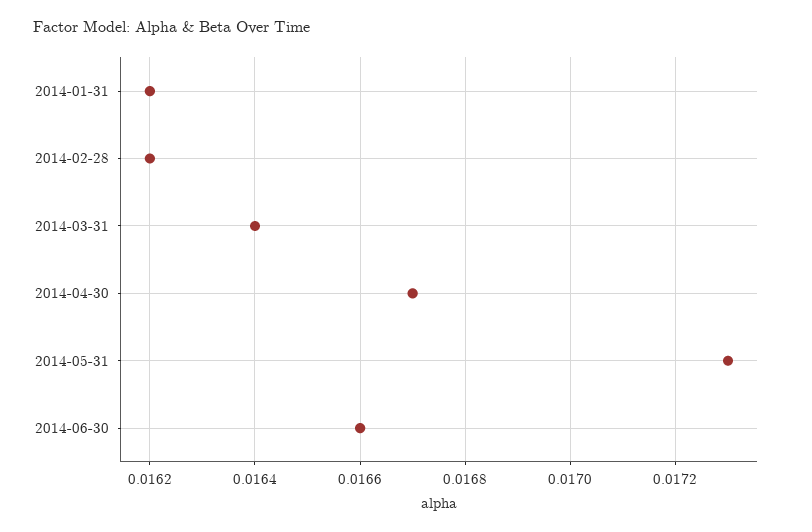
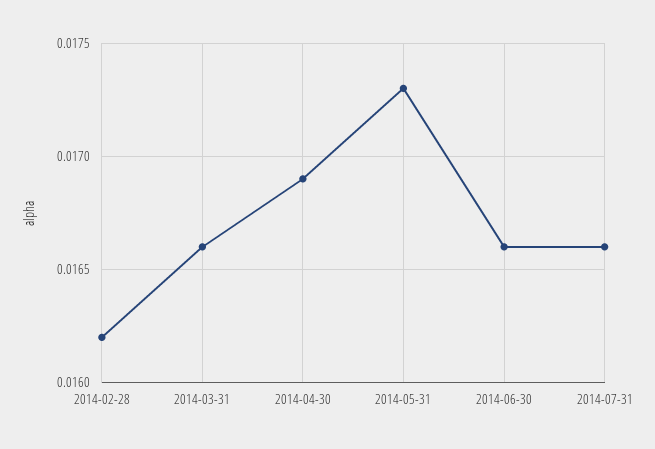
2014-01-31: 0.0162 -> none
2014-03-31: 0.0164 -> 0.0166
2014-04-30: 0.0167 -> 0.0169
2014-07-31: none -> 0.0166

